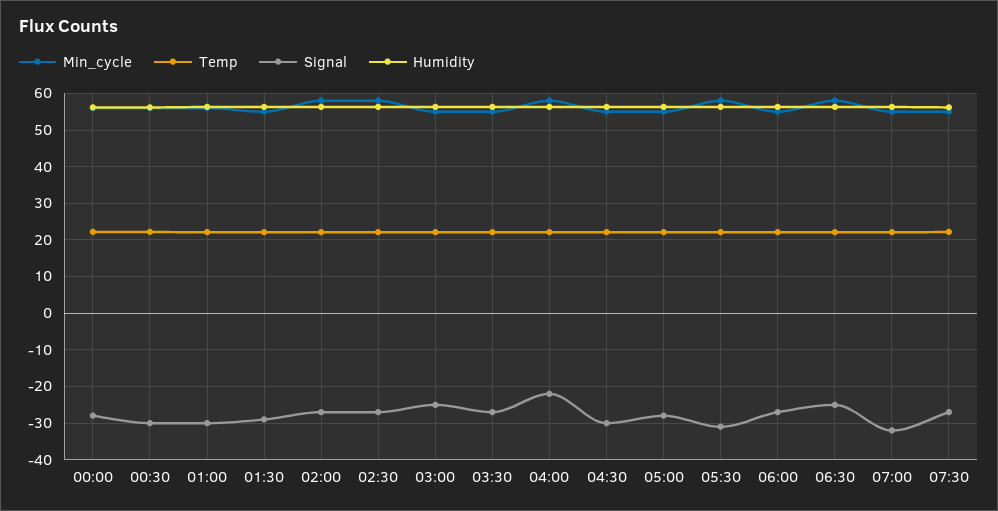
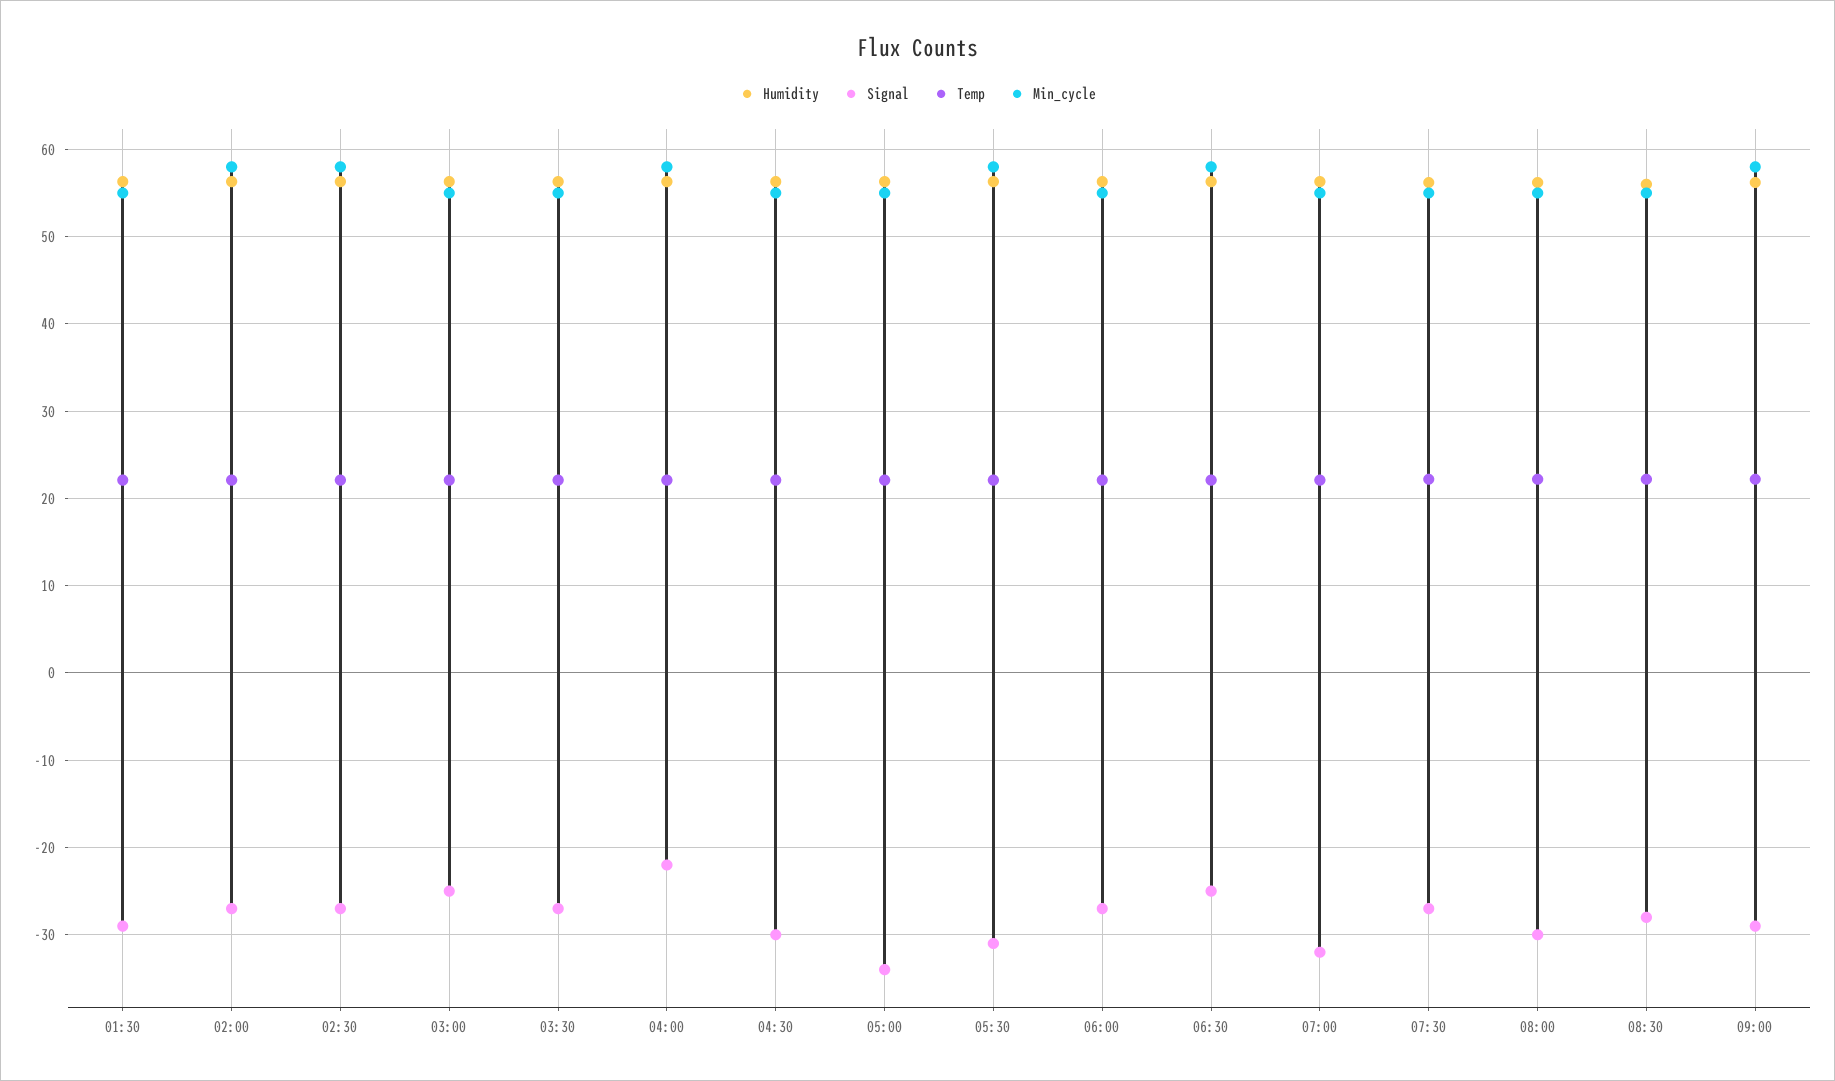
Min_cycle, 00:00: 56 -> none
Temp, 00:00: 22 -> none
Signal, 00:00: -28 -> none
Humidity, 00:00: 56 -> none
Min_cycle, 00:30: 56 -> none
Temp, 00:30: 22 -> none
Signal, 00:30: -30 -> none
Humidity, 00:30: 56 -> none
Min_cycle, 01:00: 56 -> none
Temp, 01:00: 22 -> none
Signal, 01:00: -30 -> none
Humidity, 01:00: 56 -> none
Signal, 05:00: -28 -> -34
Humidity, 08:00: none -> 56
Signal, 08:00: none -> -30
Temp, 08:00: none -> 22
Min_cycle, 08:00: none -> 55
Humidity, 08:30: none -> 56
Signal, 08:30: none -> -28
Temp, 08:30: none -> 22
Min_cycle, 08:30: none -> 55
Humidity, 09:00: none -> 56
Signal, 09:00: none -> -29
Temp, 09:00: none -> 22
Min_cycle, 09:00: none -> 58

